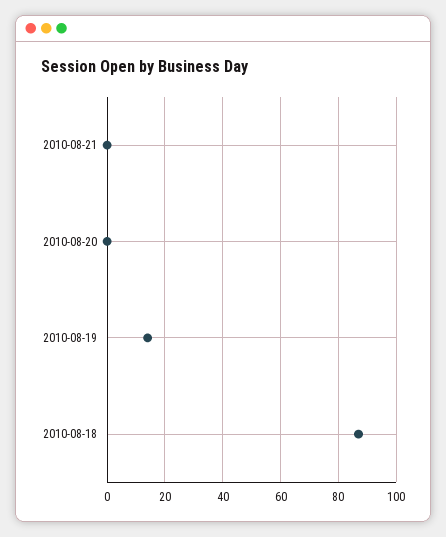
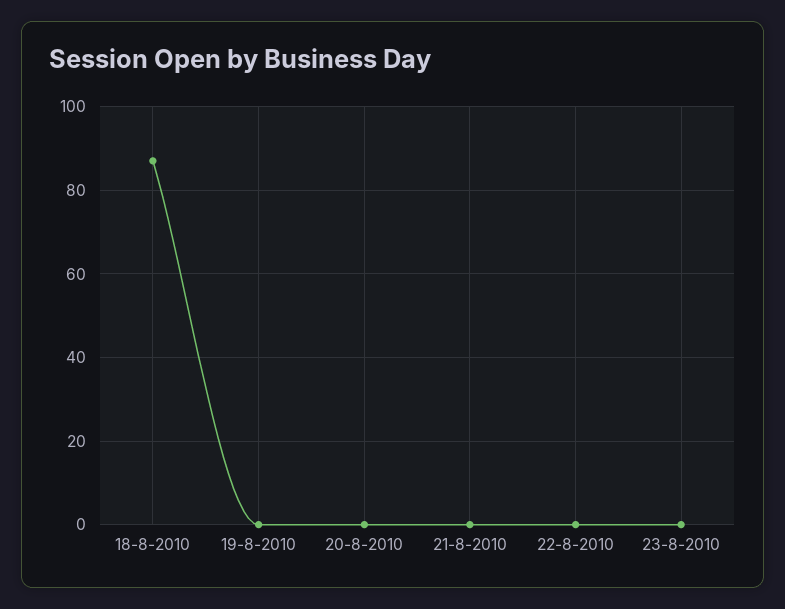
2010-08-19: 15 -> 0
22-8-2010: none -> 0
23-8-2010: none -> 0

